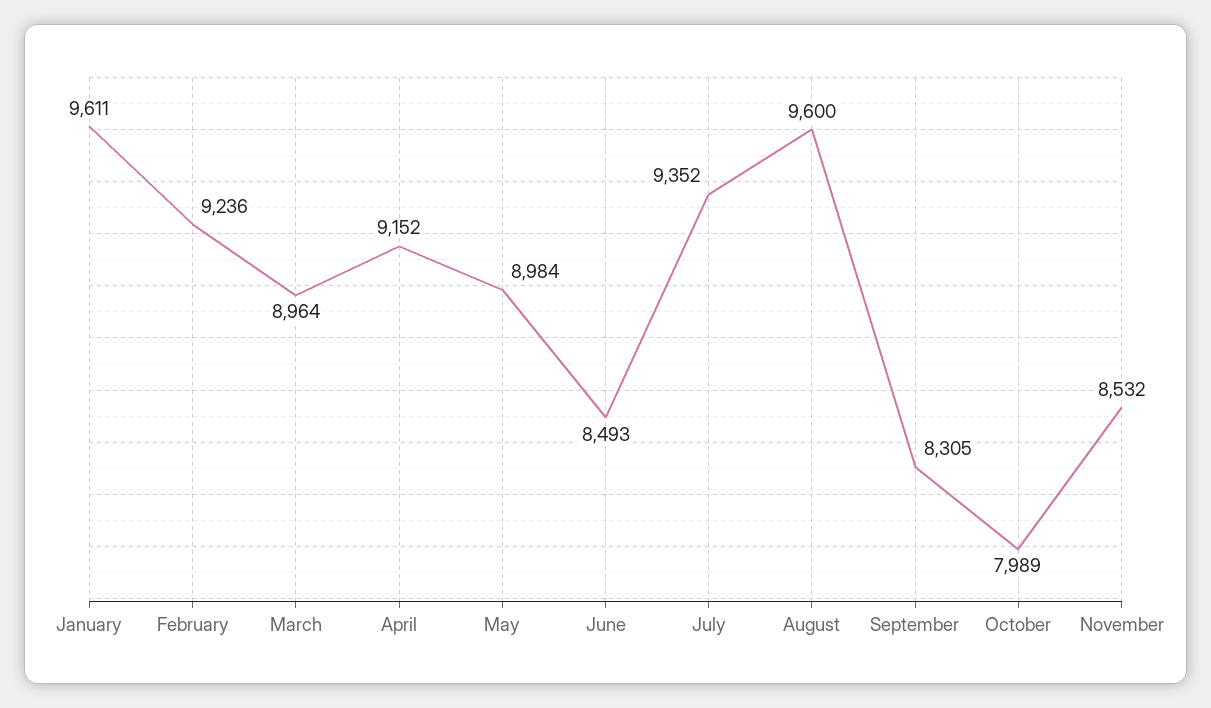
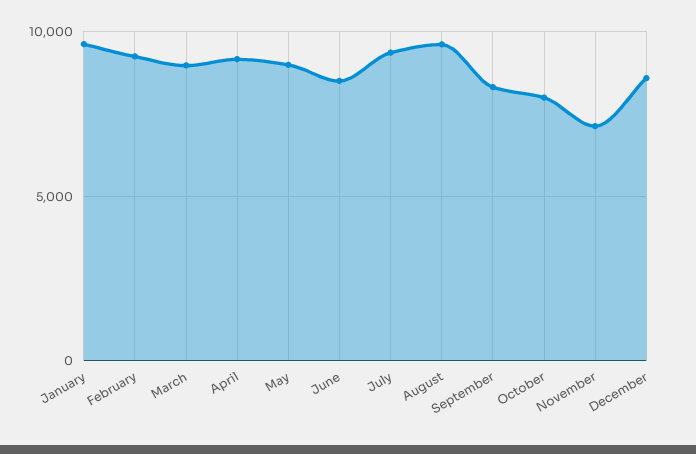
November: 8532 -> 7000
December: none -> 8500

